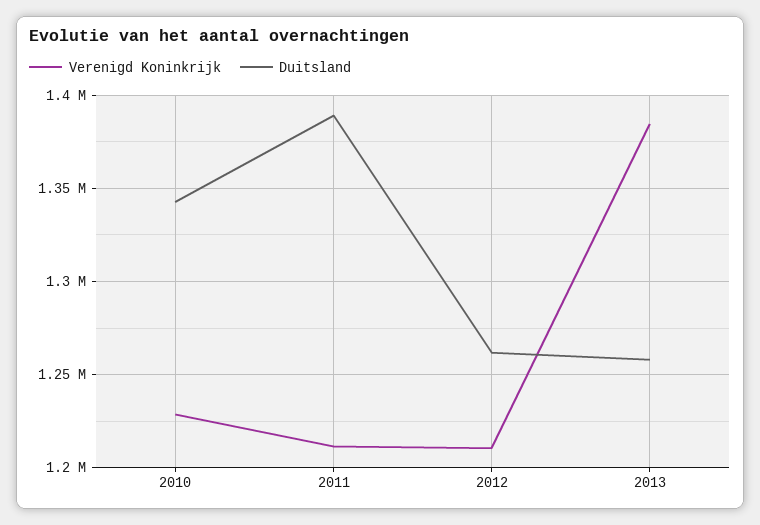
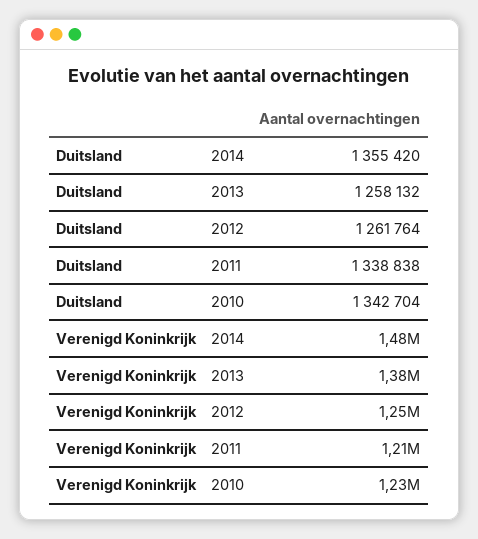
Duitsland, 2011: 1390000 -> 1338838
Verenigd Koninkrijk, 2012: 1210000 -> 1250000
Duitsland, 2014: none -> 1355420
Verenigd Koninkrijk, 2014: none -> 1480000

